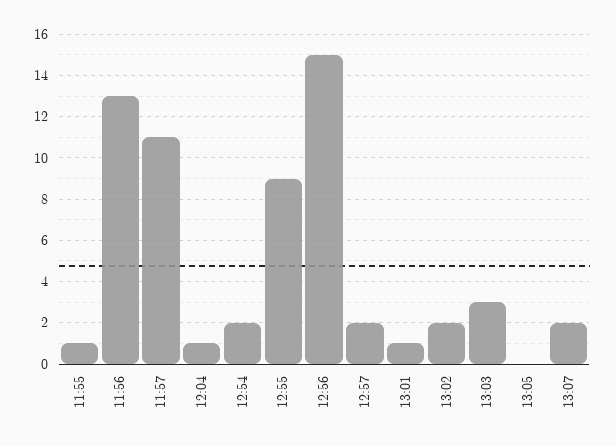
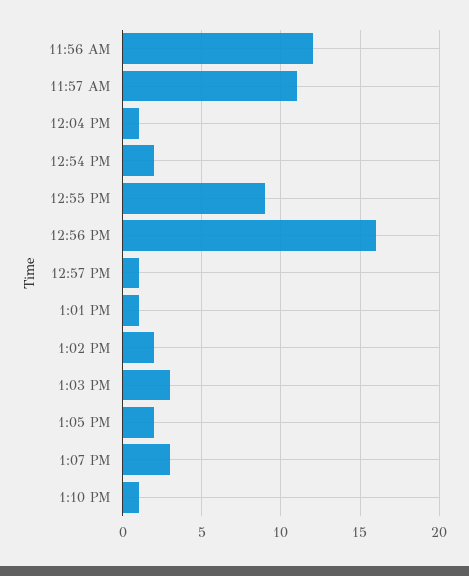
11:55: 1 -> none
11:56: 13 -> 12
12:56: 15 -> 16
12:57: 2 -> 1
13:05: 0 -> 2
13:07: 2 -> 3
1:10 PM: none -> 1

